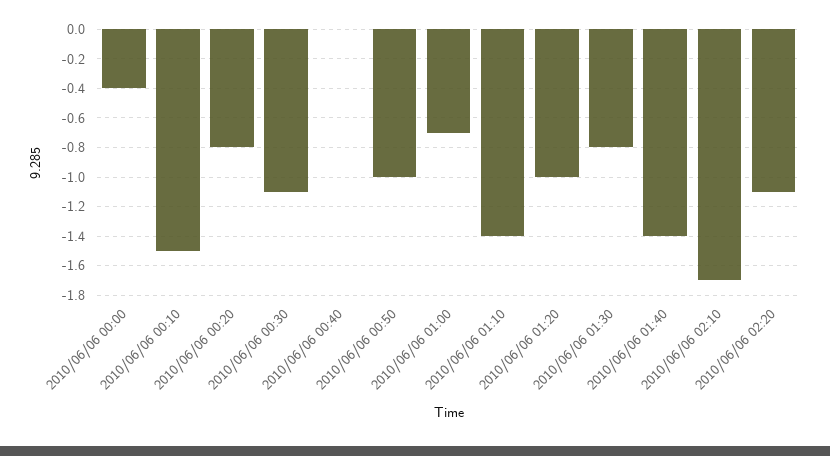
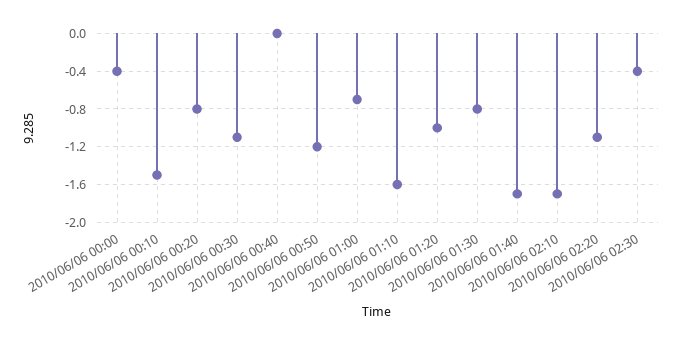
2010/06/06 00:50: -1 -> -1.2
2010/06/06 01:10: -1.4 -> -1.6
2010/06/06 01:40: -1.4 -> -1.7
2010/06/06 02:30: none -> -0.4

